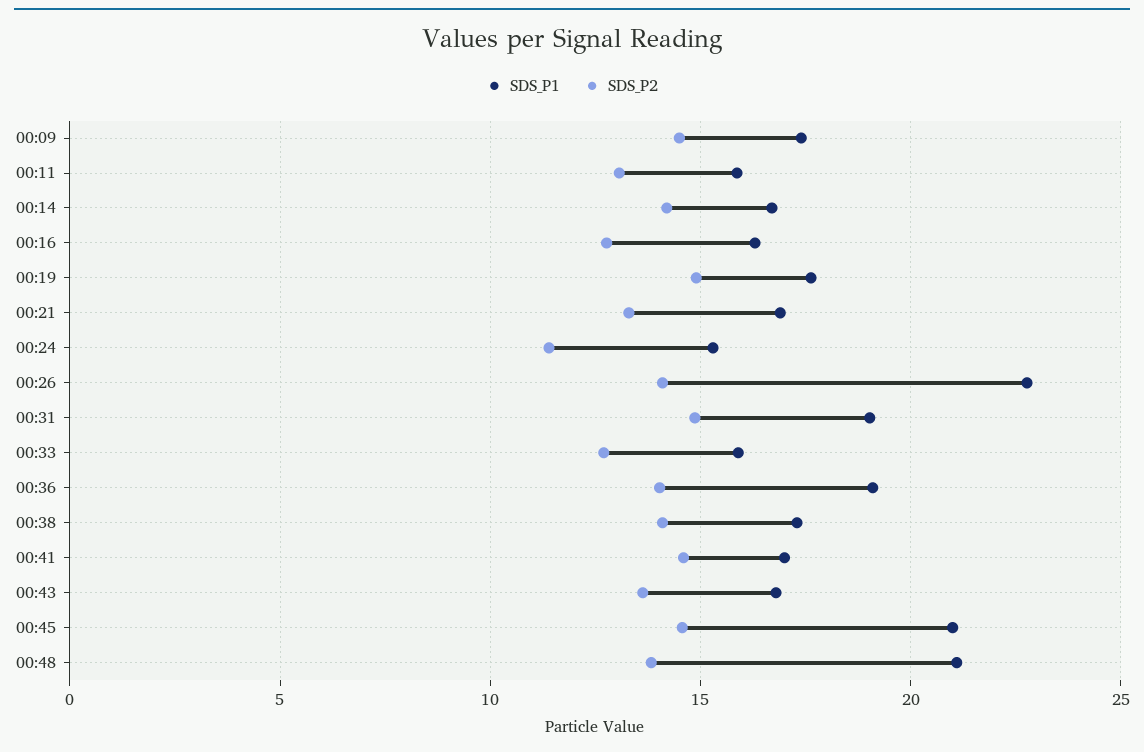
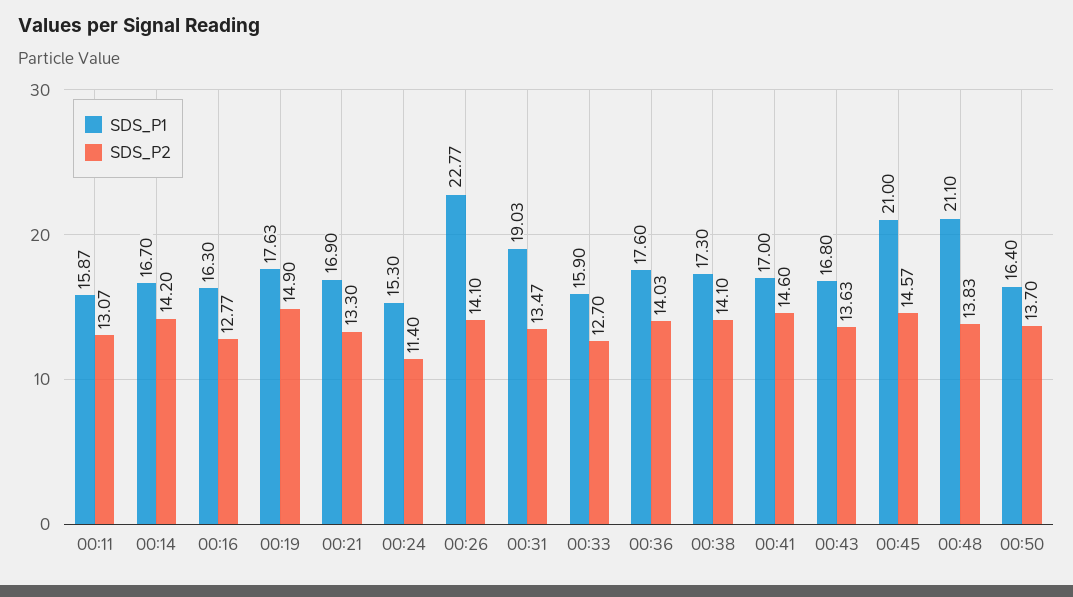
SDS_P1, 00:09: 17.5 -> none
SDS_P2, 00:09: 14.5 -> none
SDS_P2, 00:31: 15 -> 13.47
SDS_P1, 00:36: 19 -> 17.6
SDS_P1, 00:50: none -> 16.4
SDS_P2, 00:50: none -> 13.7

